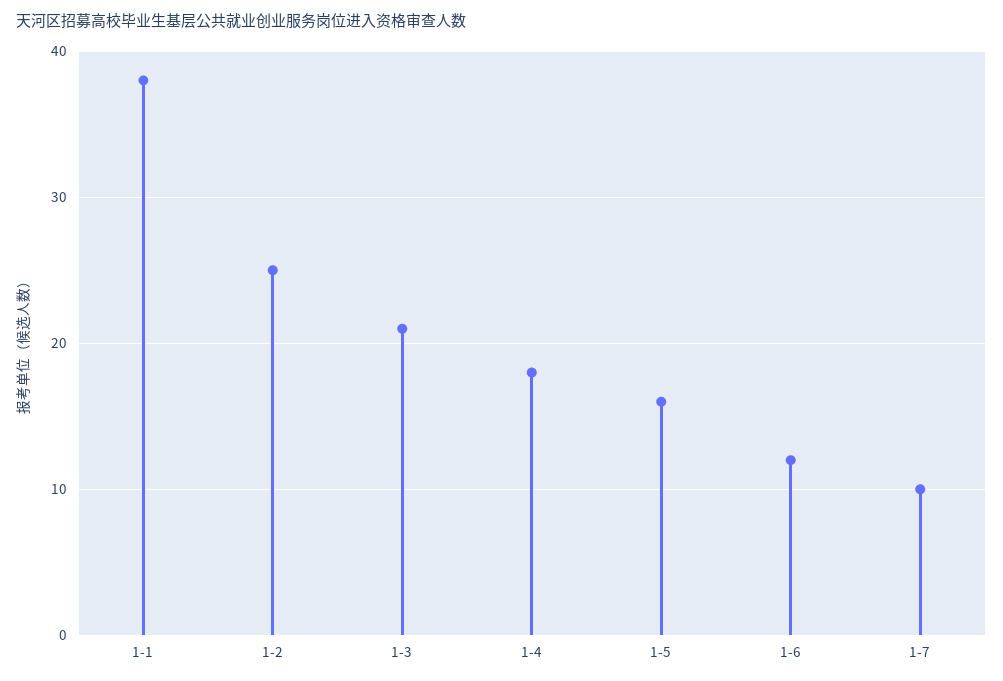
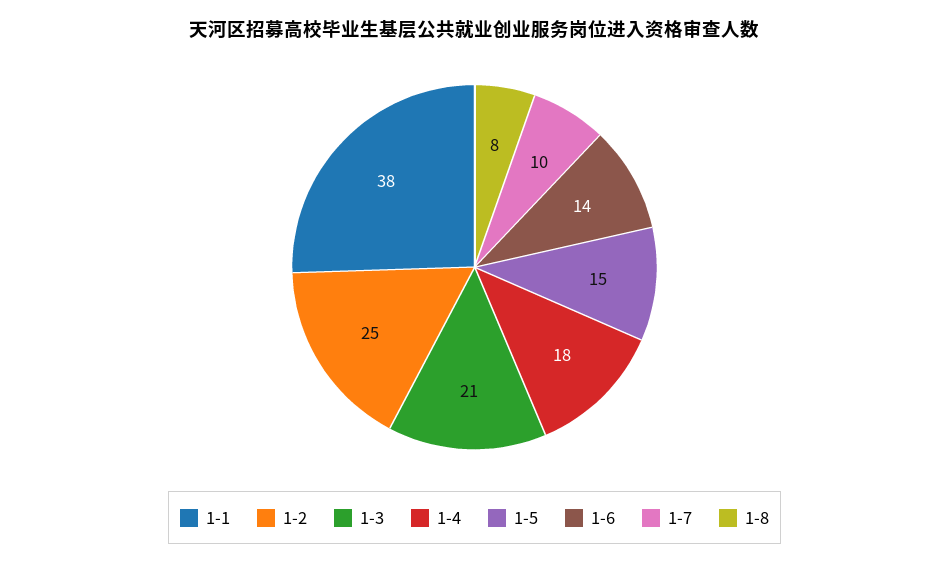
1-5: 16 -> 15
1-6: 12 -> 14
1-8: none -> 8

